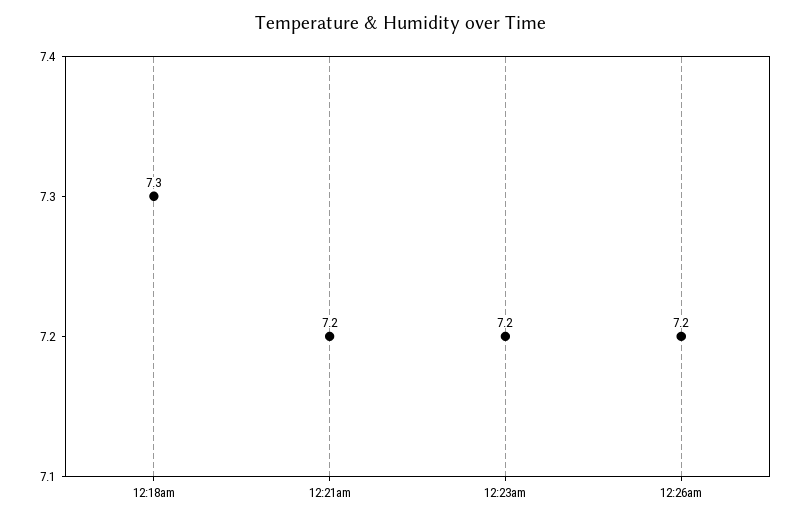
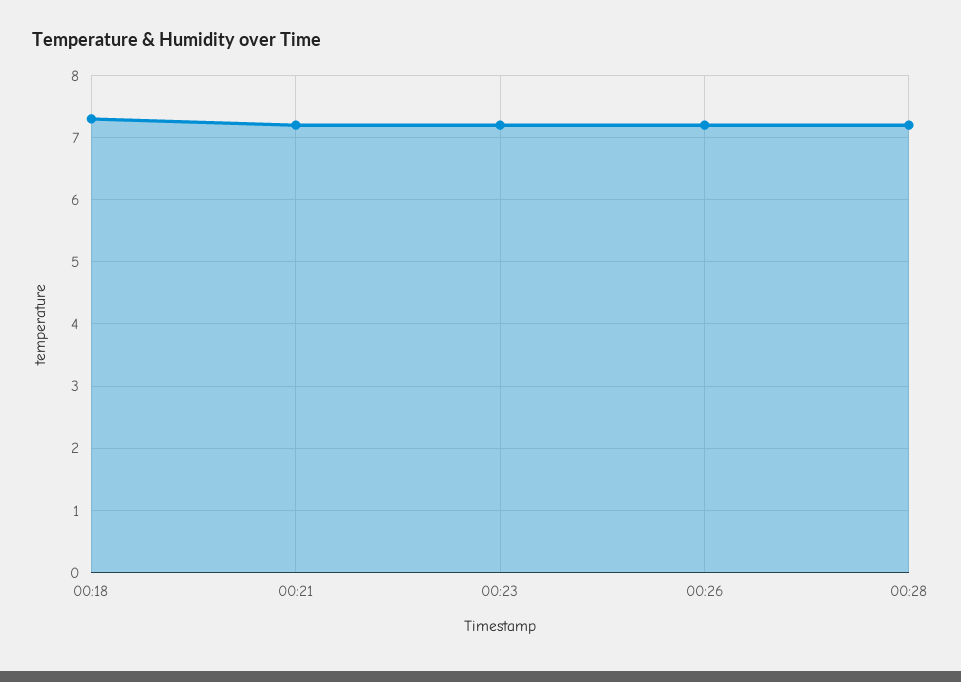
00:28: none -> 7.2

